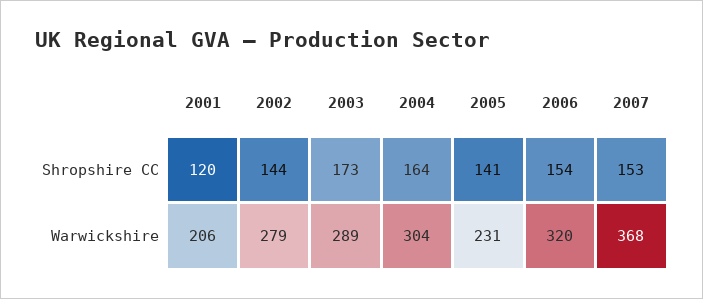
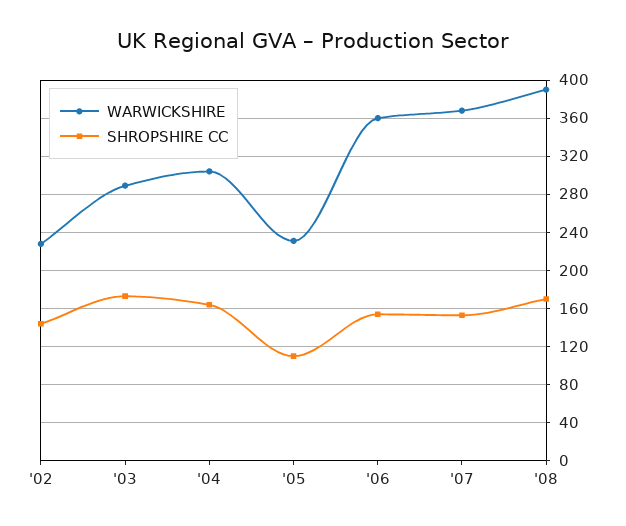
Shropshire CC, 2001: 120 -> none
Shropshire CC, 2005: 141 -> 110
Warwickshire, 2001: 206 -> none
Warwickshire, 2002: 279 -> 230
Warwickshire, 2006: 320 -> 360
Warwickshire, '08: none -> 390
Shropshire CC, '08: none -> 170

